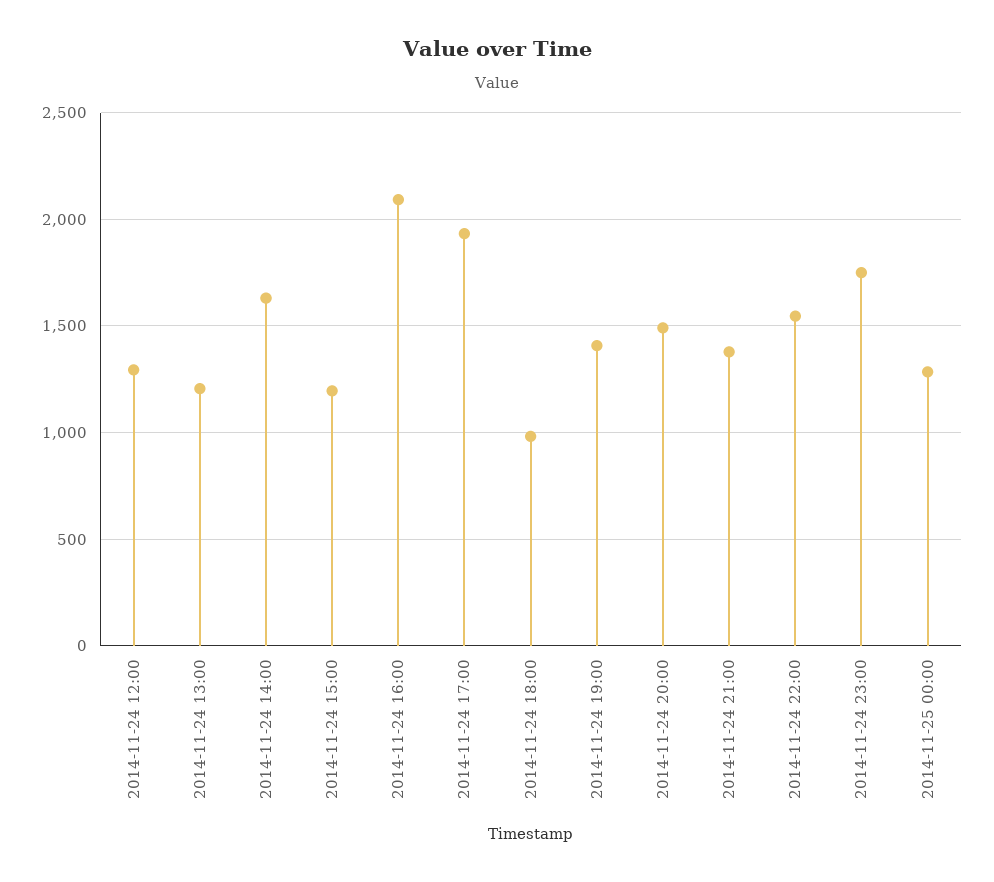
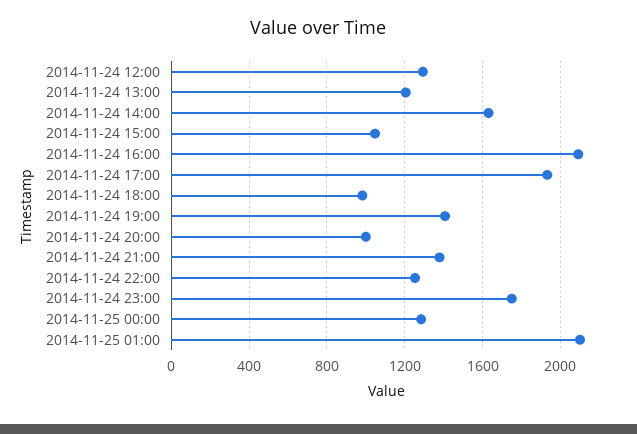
2014-11-24 15:00: 1200 -> 1050
2014-11-24 20:00: 1500 -> 1000
2014-11-24 22:00: 1550 -> 1250
2014-11-25 01:00: none -> 2100

